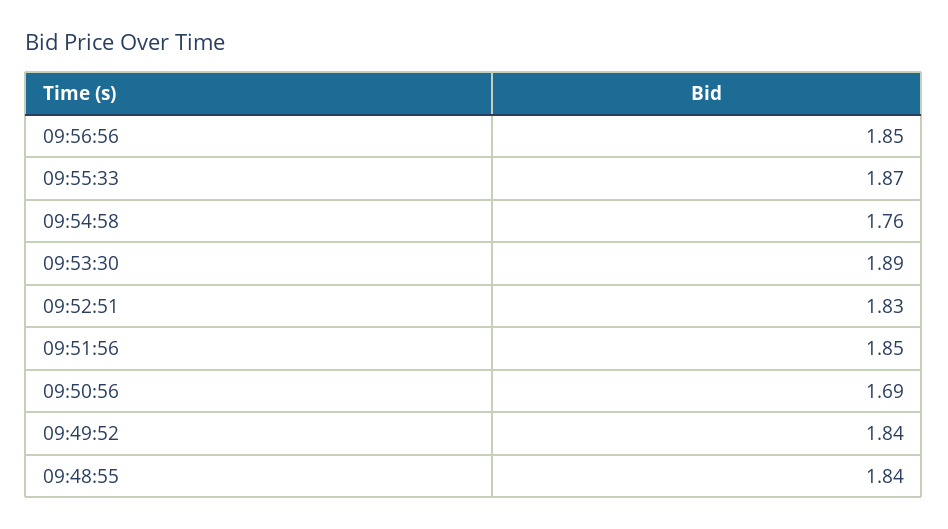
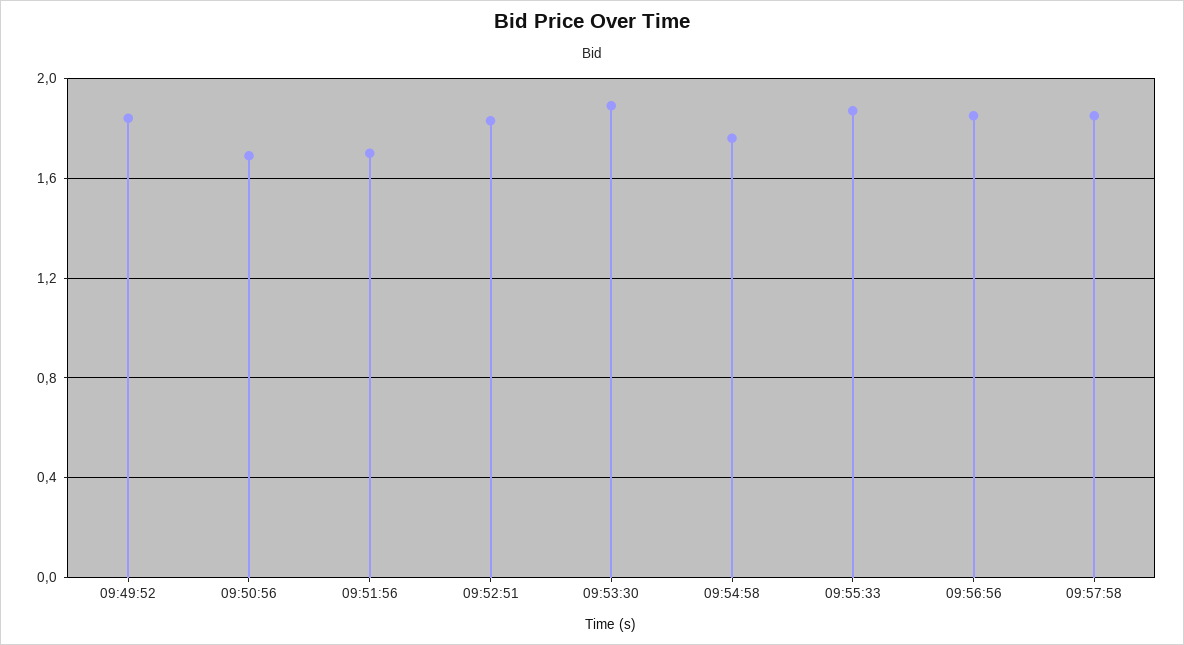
09:51:56: 1.85 -> 1.7
09:48:55: 1.84 -> none
09:57:58: none -> 1.85

